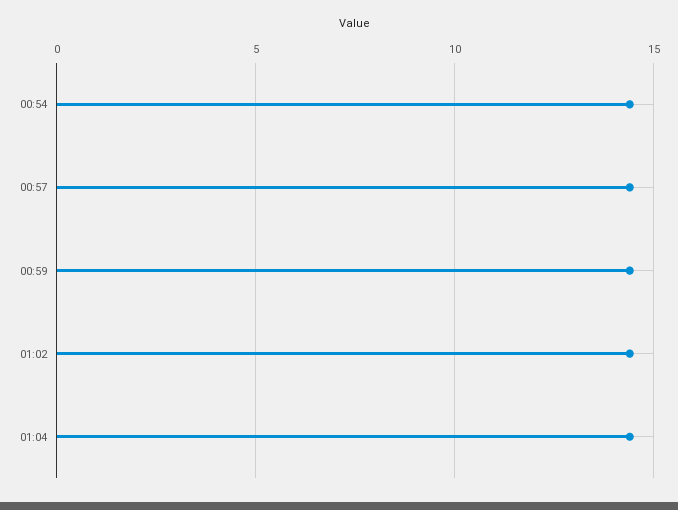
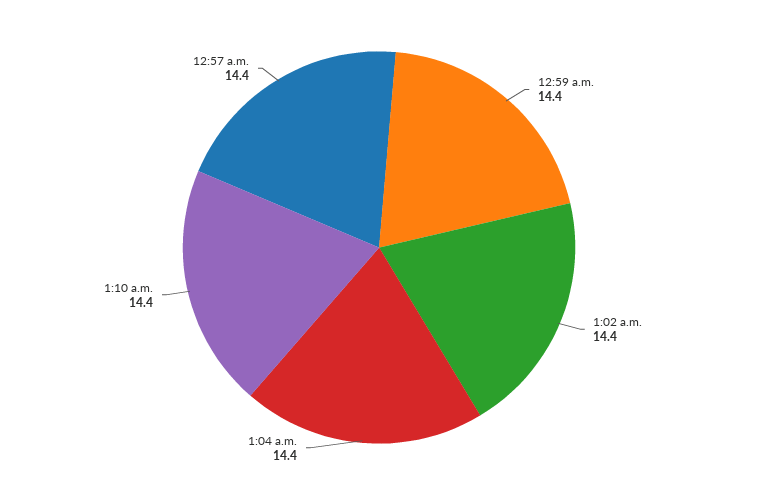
00:54: 14.5 -> none
1:10 a.m.: none -> 14.4

